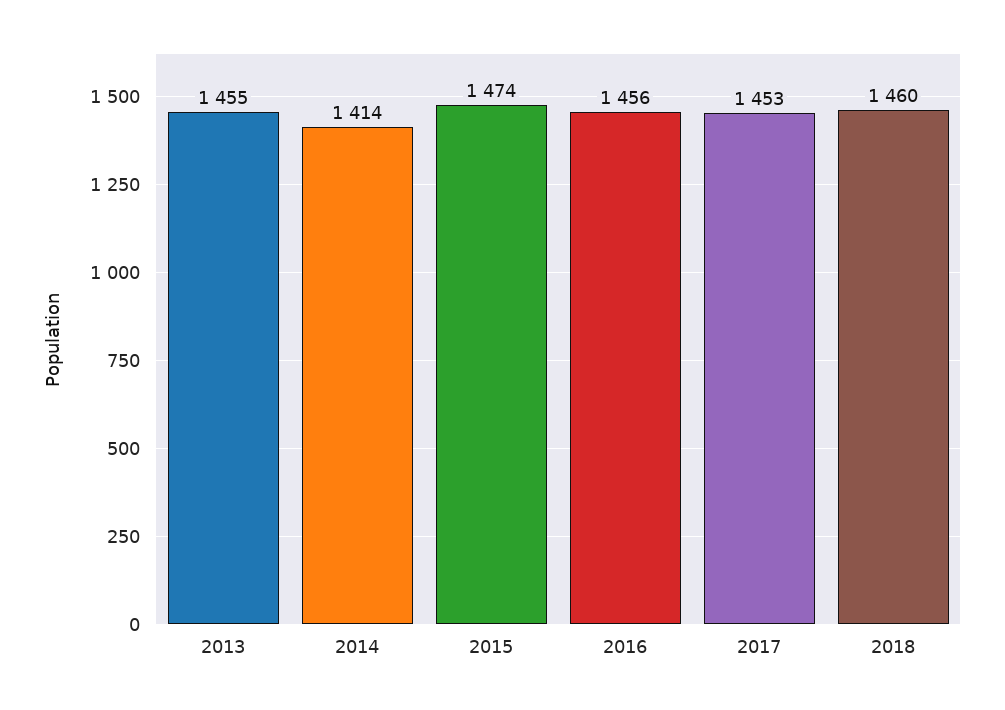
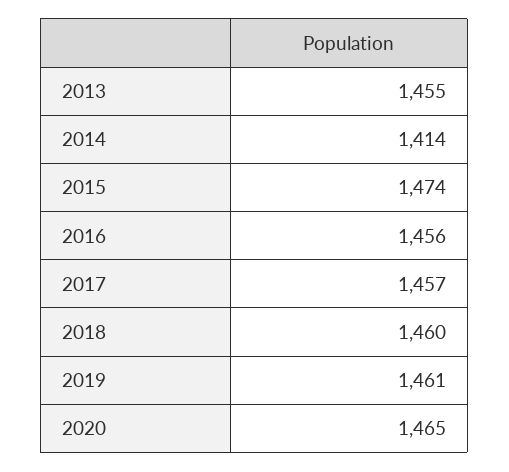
2017: 1453 -> 1457
2019: none -> 1461
2020: none -> 1465

